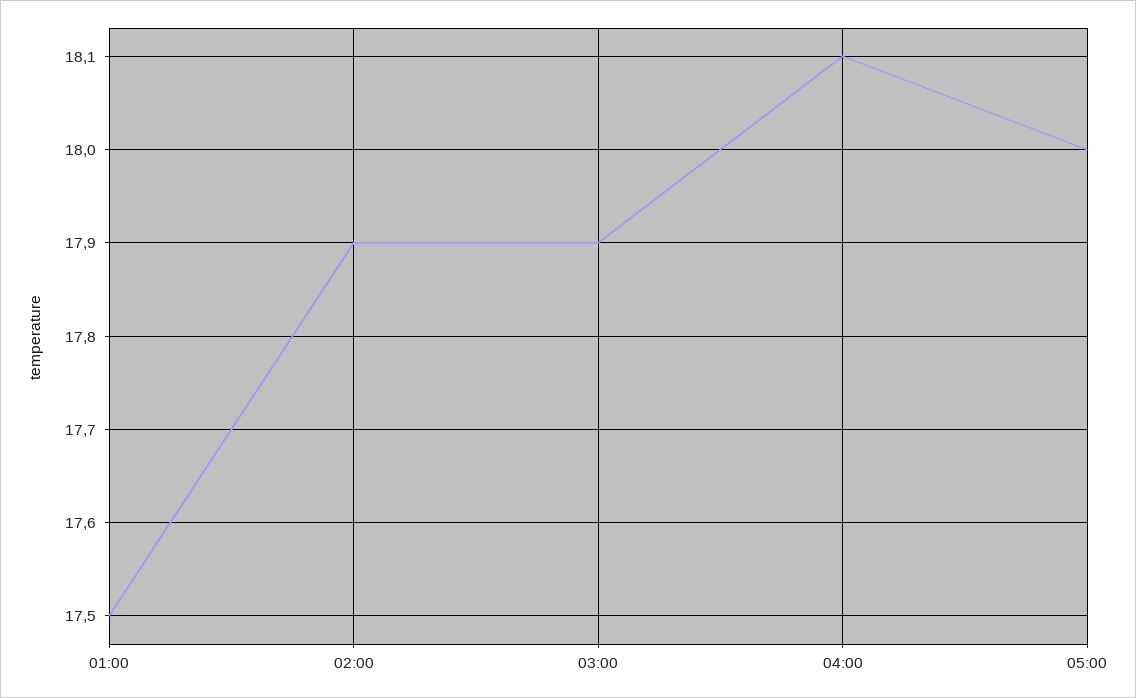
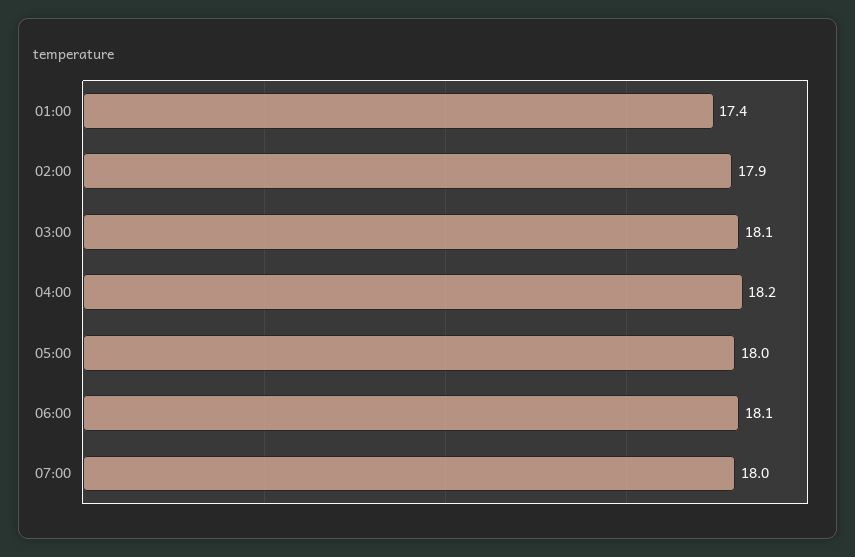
01:00: 17.5 -> 17.4
03:00: 17.9 -> 18.1
04:00: 18.1 -> 18.2
06:00: none -> 18.1
07:00: none -> 18

